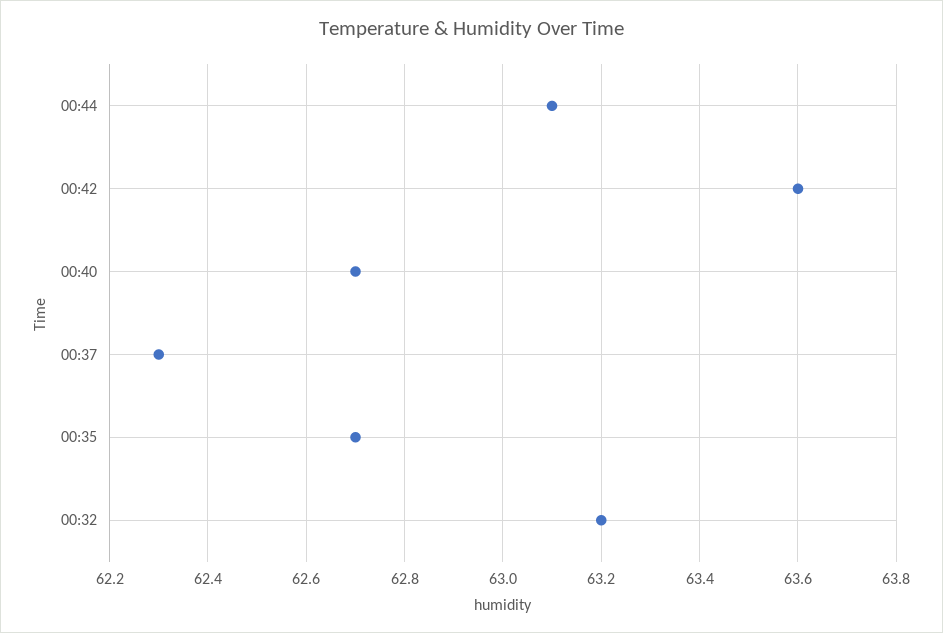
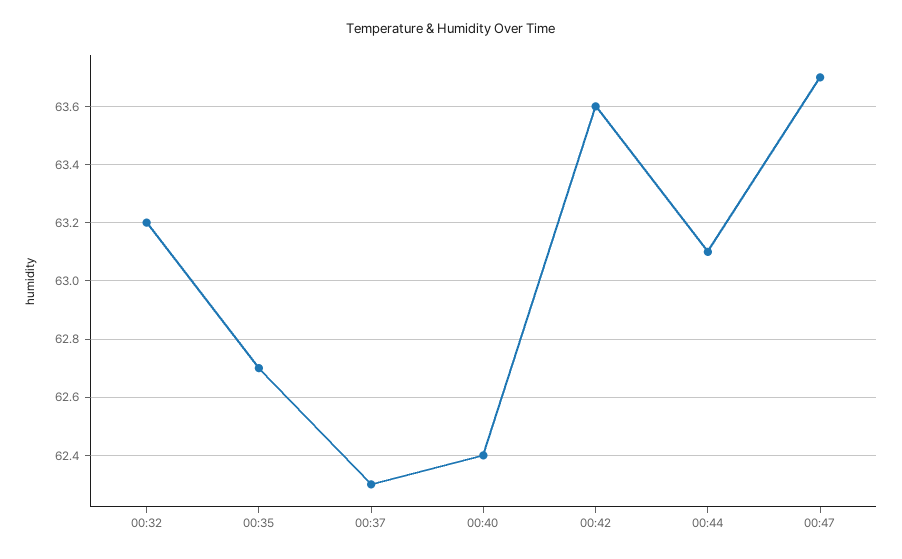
00:40: 62.7 -> 62.4
00:47: none -> 63.7

